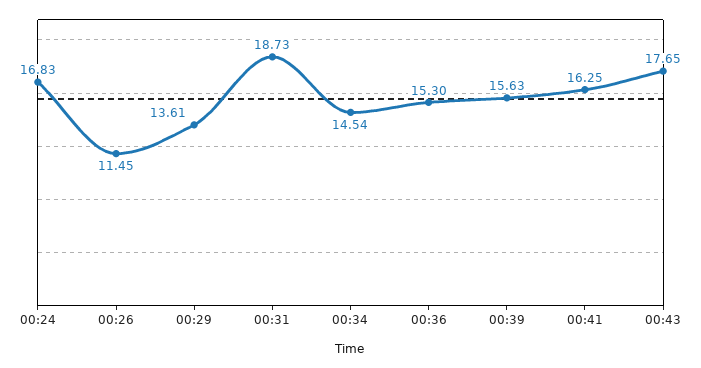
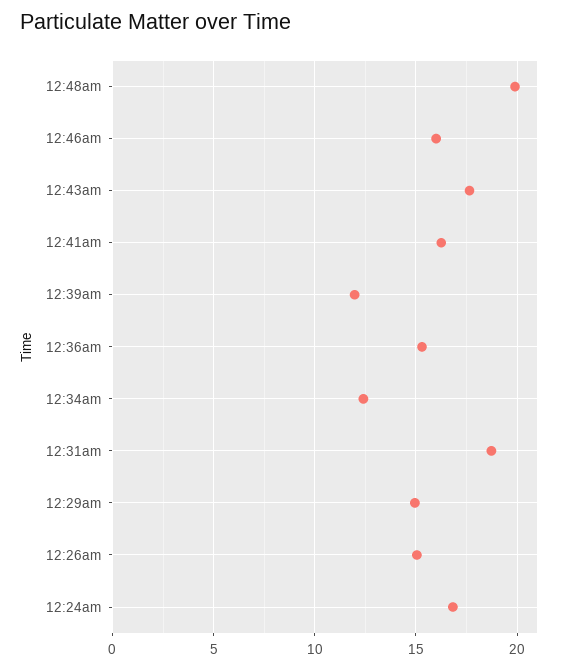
00:26: 11.45 -> 15
00:29: 13.61 -> 15
00:34: 14.54 -> 12.5
00:39: 15.63 -> 12
12:48am: none -> 20
12:46am: none -> 16

